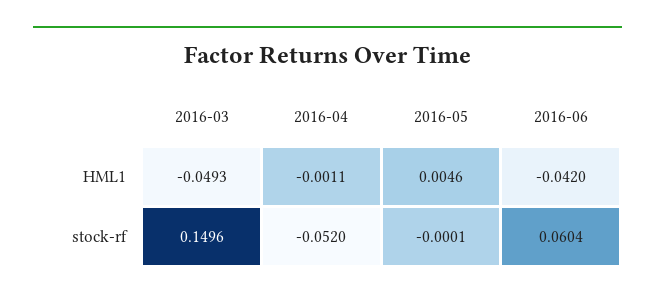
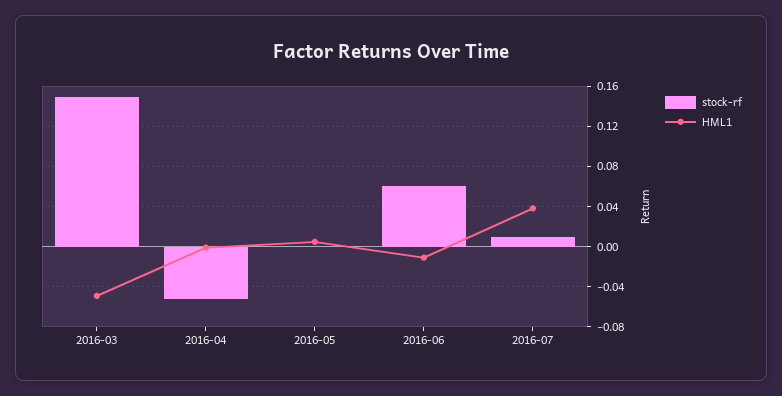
HML1, 2016-06: -0.042 -> -0.01
stock-rf, 2016-07: none -> 0.01
HML1, 2016-07: none -> 0.04

